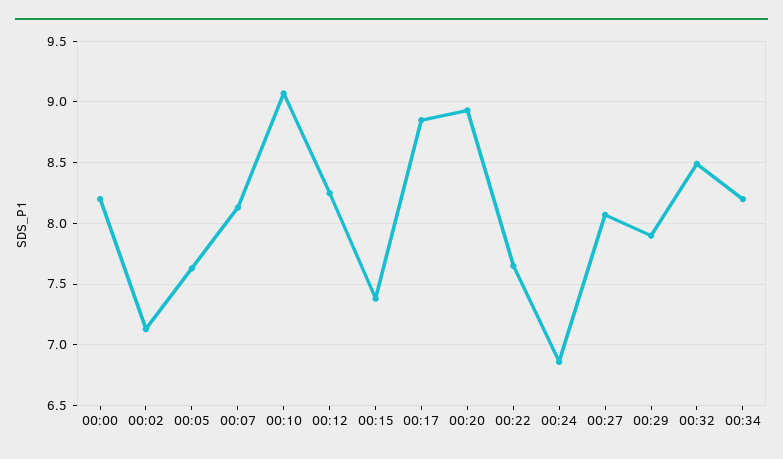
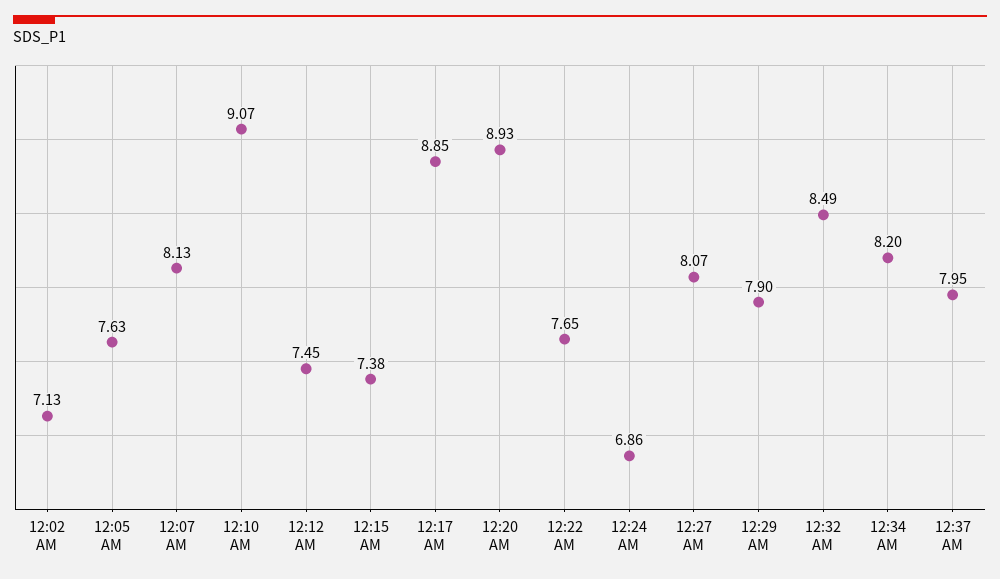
00:00: 8.2 -> none
00:12: 8.25 -> 7.45
12:37 AM: none -> 7.95

